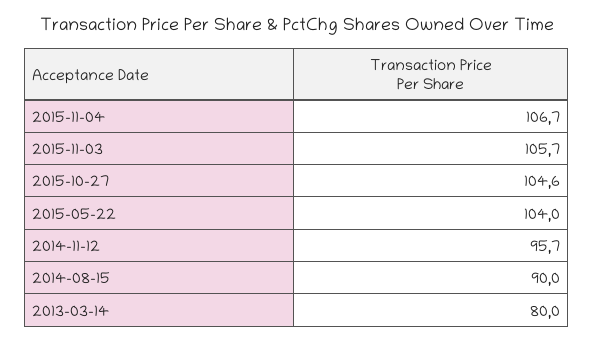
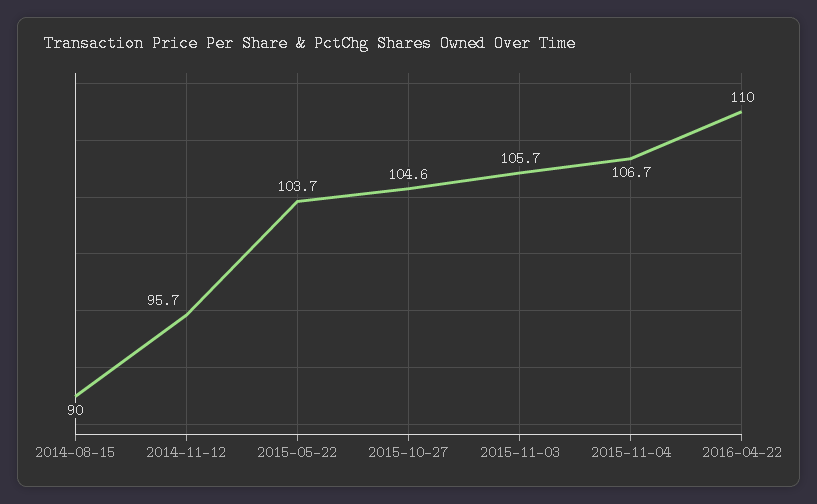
2015-05-22: 104 -> 103.7
2013-03-14: 80 -> none
2016-04-22: none -> 110

